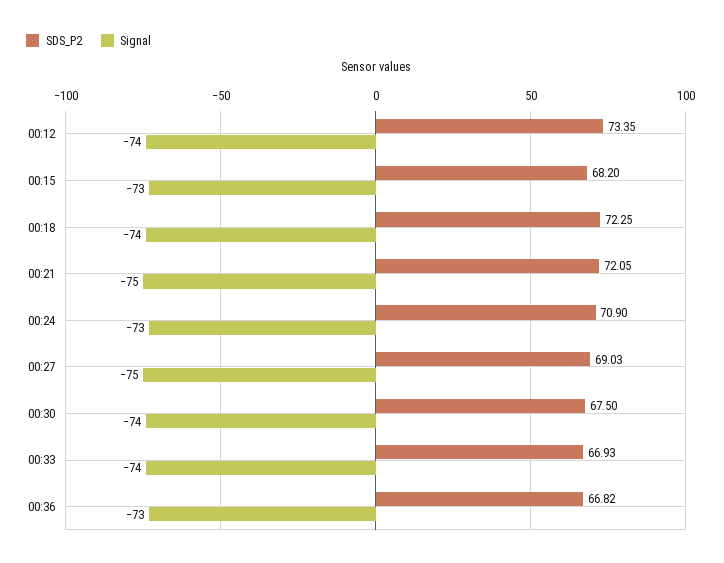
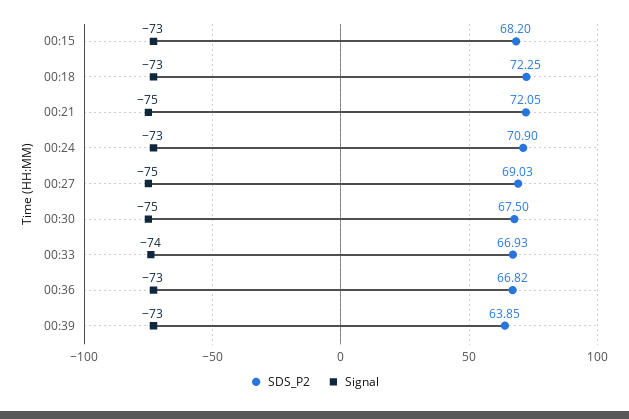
SDS_P2, 00:12: 73.35 -> none
Signal, 00:12: -74 -> none
Signal, 00:18: -74 -> -73
Signal, 00:30: -74 -> -75
SDS_P2, 00:39: none -> 63.85
Signal, 00:39: none -> -73

